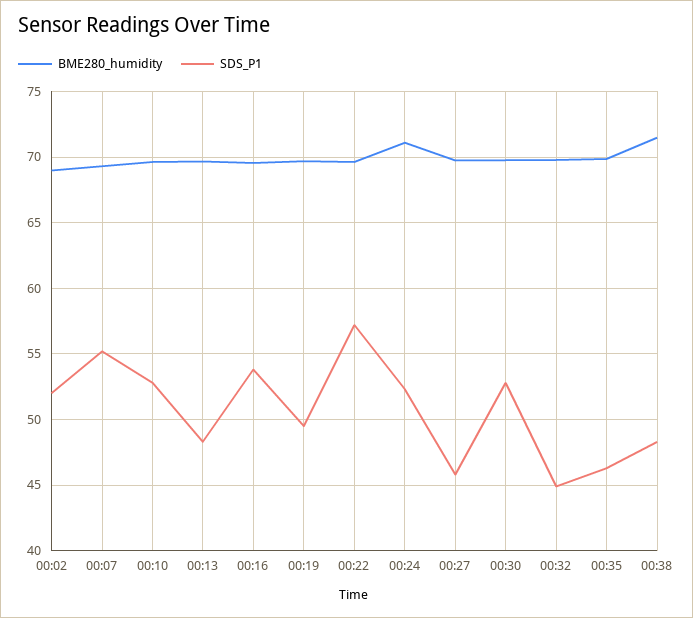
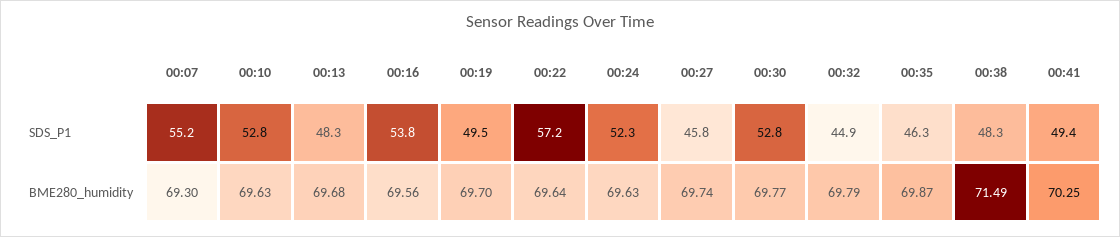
BME280_humidity, 00:02: 69 -> none
SDS_P1, 00:02: 52 -> none
BME280_humidity, 00:24: 71 -> 69.63
SDS_P1, 00:41: none -> 49.4
BME280_humidity, 00:41: none -> 70.25

